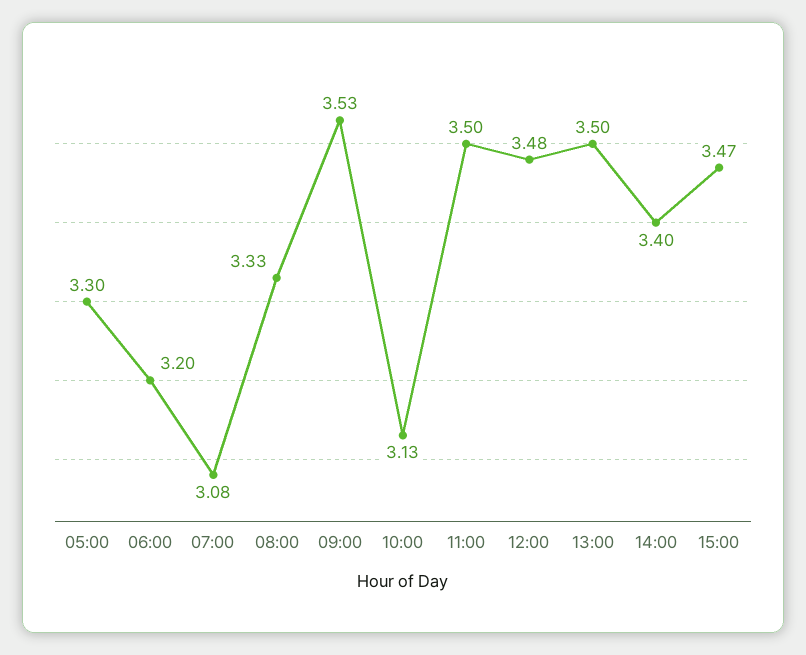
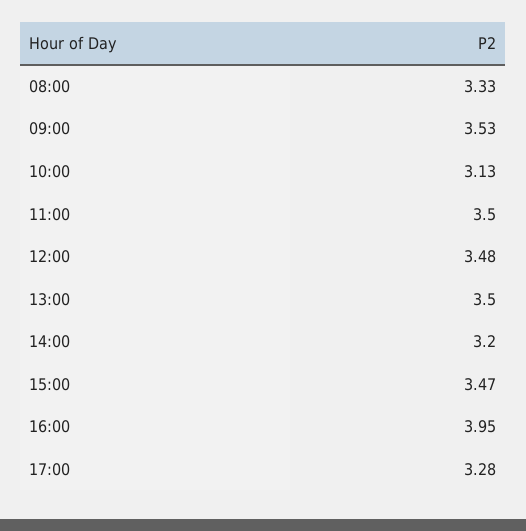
05:00: 3.3 -> none
06:00: 3.2 -> none
07:00: 3.08 -> none
14:00: 3.4 -> 3.2
16:00: none -> 3.95
17:00: none -> 3.28

